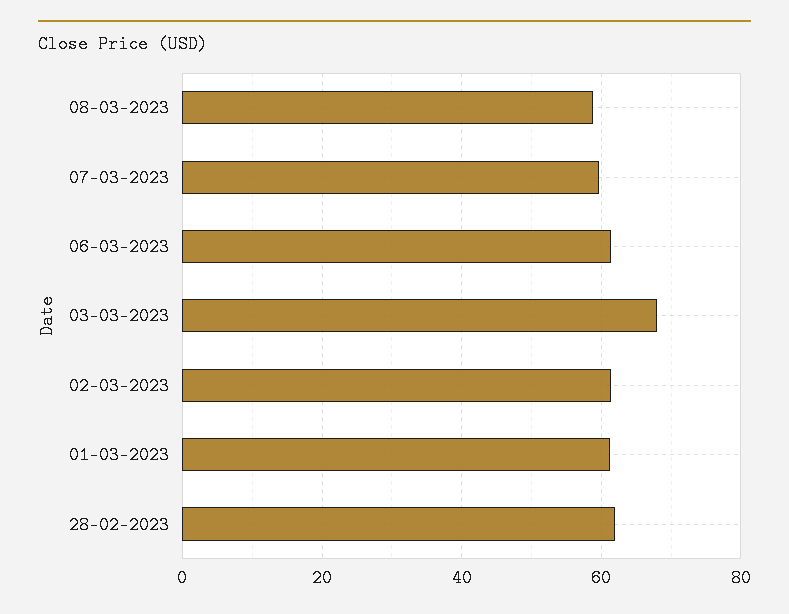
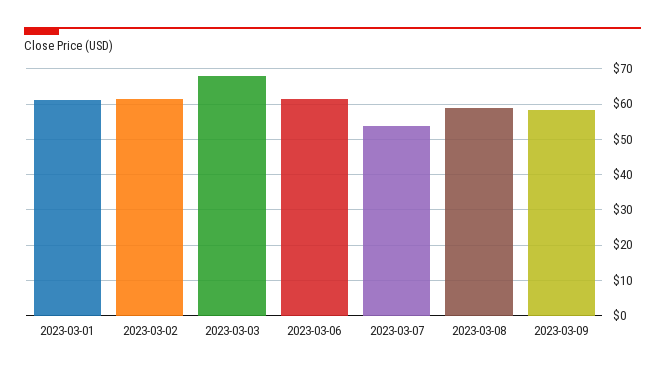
07-03-2023: 60 -> 54
28-02-2023: 62 -> none
2023-03-09: none -> 58

